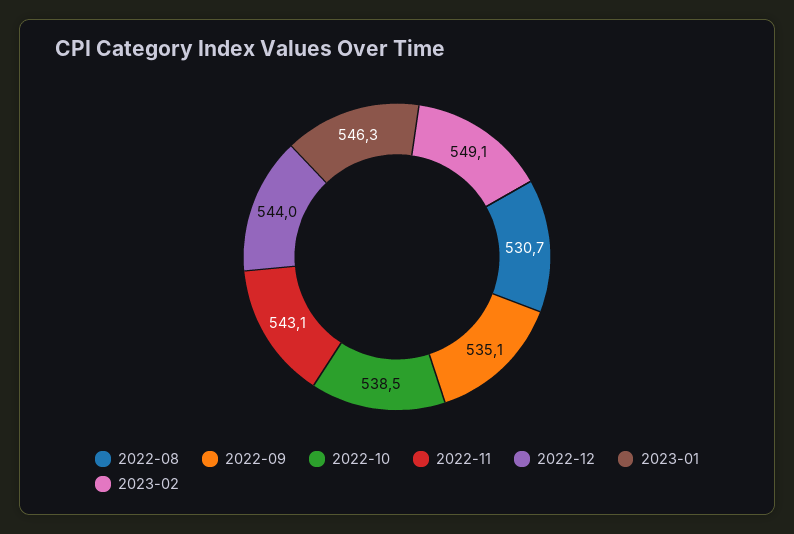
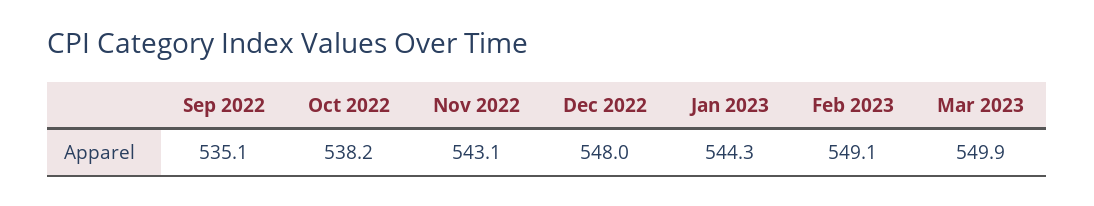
2022-08: 530.7 -> none
2022-10: 538.5 -> 538.2
2022-12: 544 -> 548
2023-01: 546.3 -> 544.3
Mar 2023: none -> 549.9

